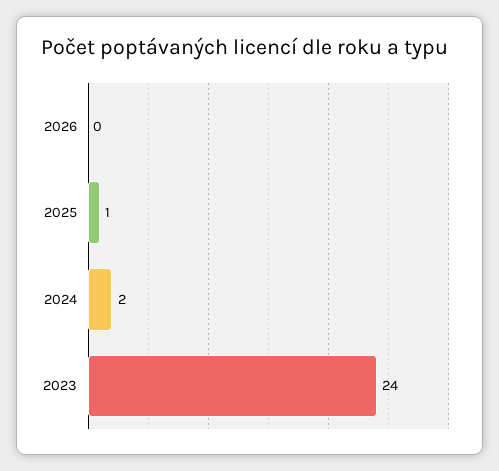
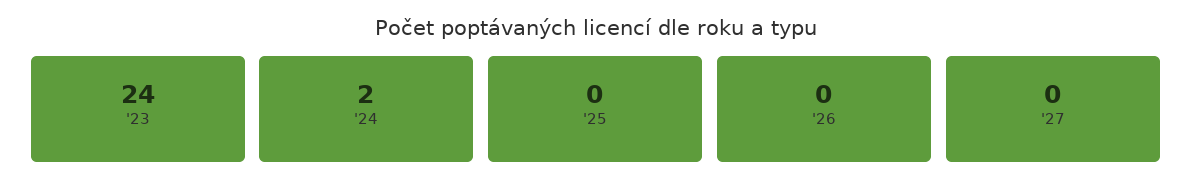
2025: 1 -> 0
'27: none -> 0

